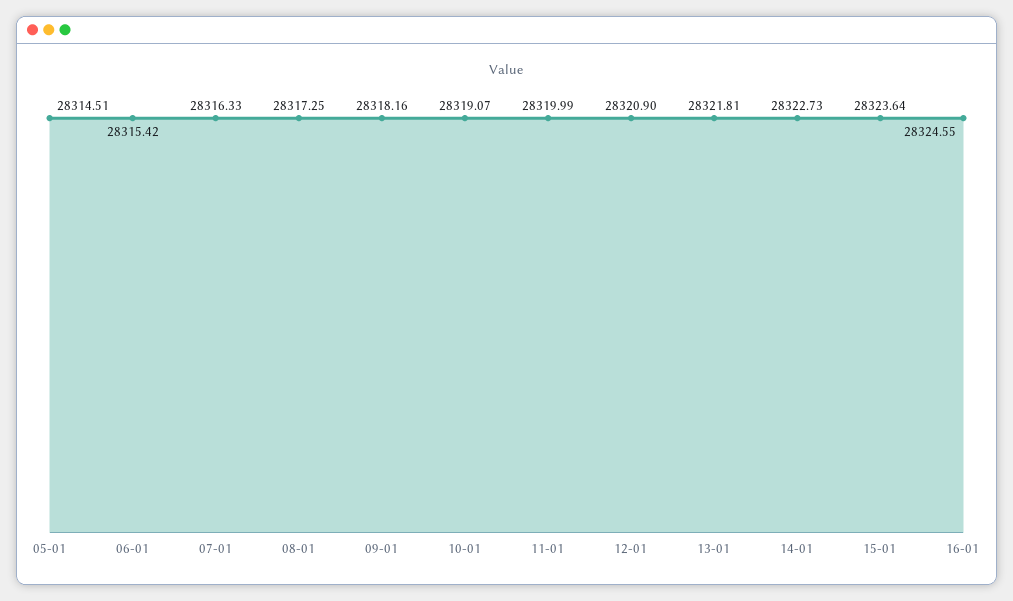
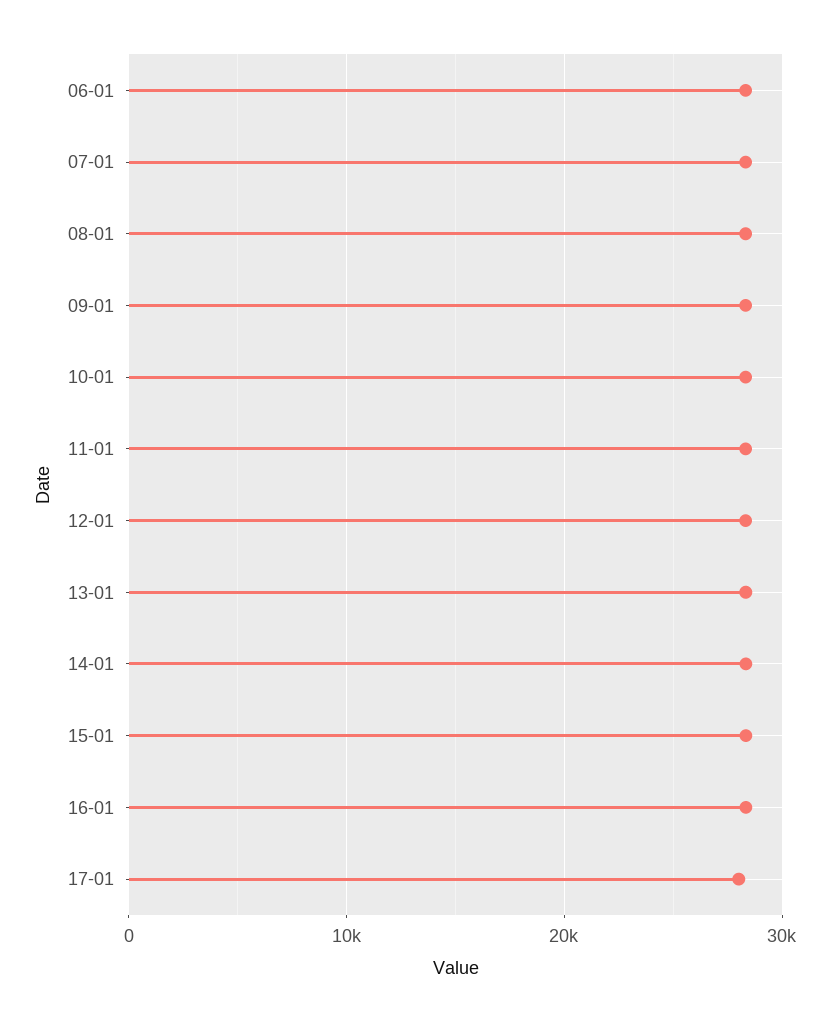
05-01: 28314.51 -> none
17-01: none -> 28000

